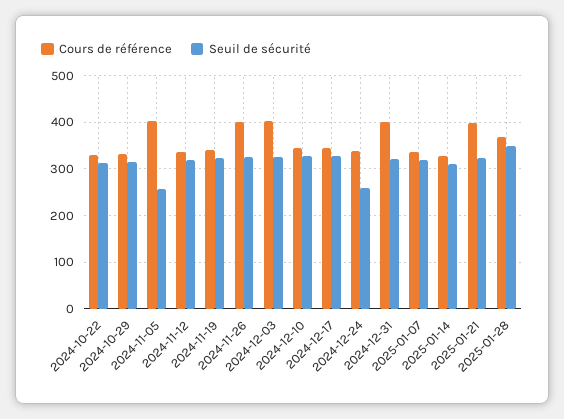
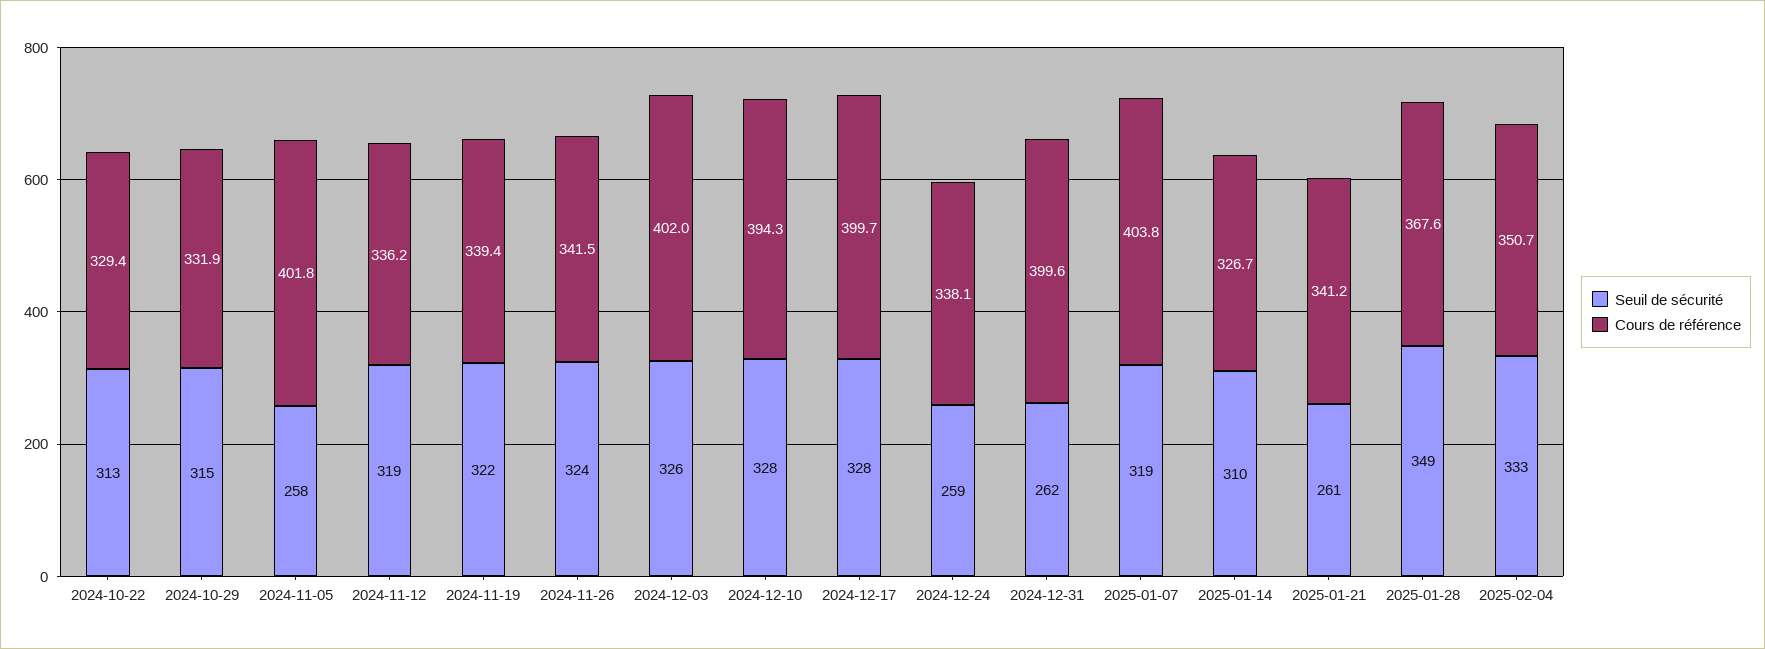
Cours de référence, 2024-11-26: 400 -> 341.5
Cours de référence, 2024-12-10: 340 -> 394.3
Cours de référence, 2024-12-17: 340 -> 399.7
Seuil de sécurité, 2024-12-31: 320 -> 262
Cours de référence, 2025-01-07: 340 -> 403.8
Cours de référence, 2025-01-21: 400 -> 341.2
Seuil de sécurité, 2025-01-21: 320 -> 261
Seuil de sécurité, 2025-02-04: none -> 333
Cours de référence, 2025-02-04: none -> 350.7

